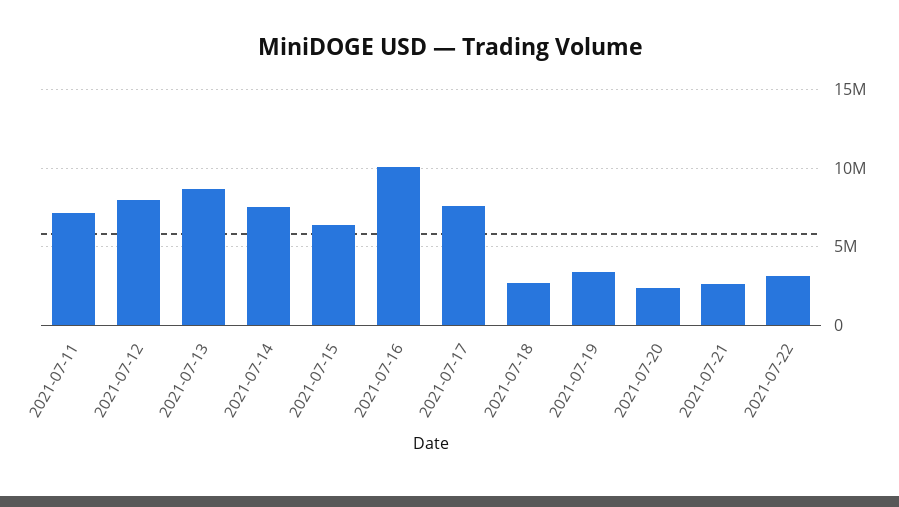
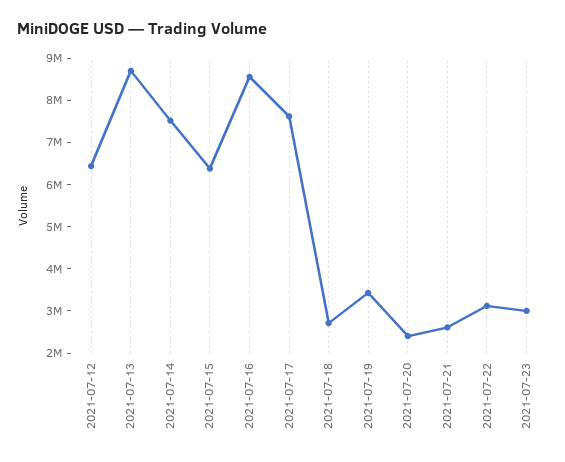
2021-07-11: 7000000 -> none
2021-07-12: 8000000 -> 6400000
2021-07-16: 10000000 -> 8600000
2021-07-23: none -> 3000000

